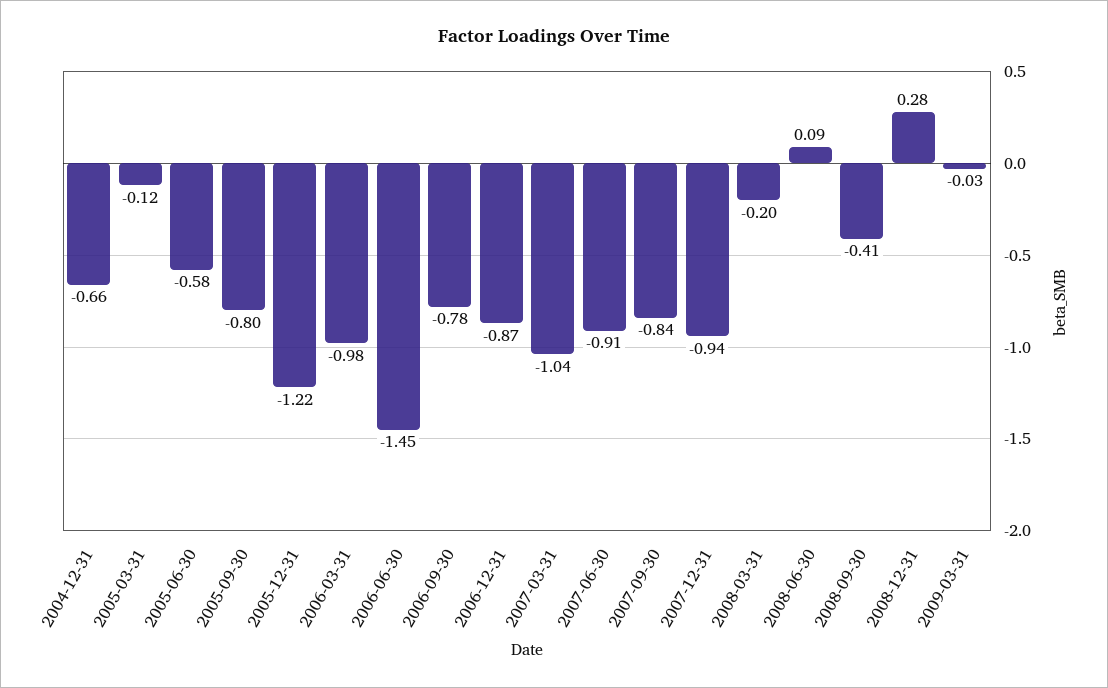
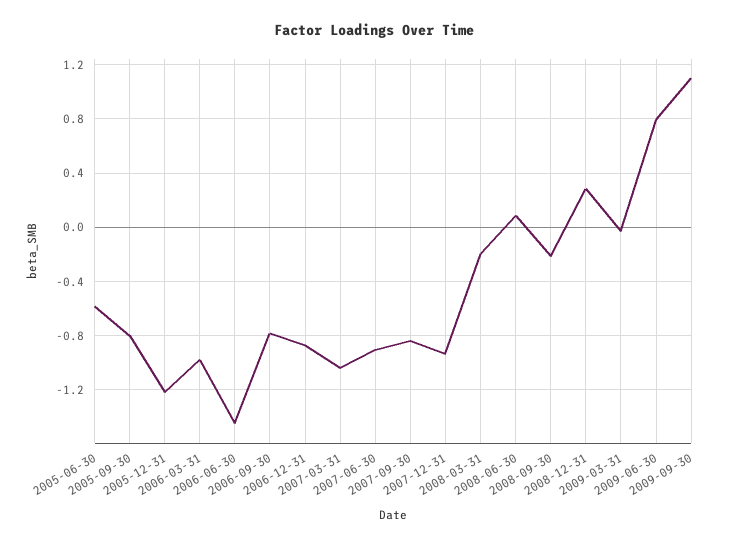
2004-12-31: -0.66 -> none
2005-03-31: -0.12 -> none
2008-09-30: -0.41 -> -0.2
2009-06-30: none -> 0.8
2009-09-30: none -> 1.1

